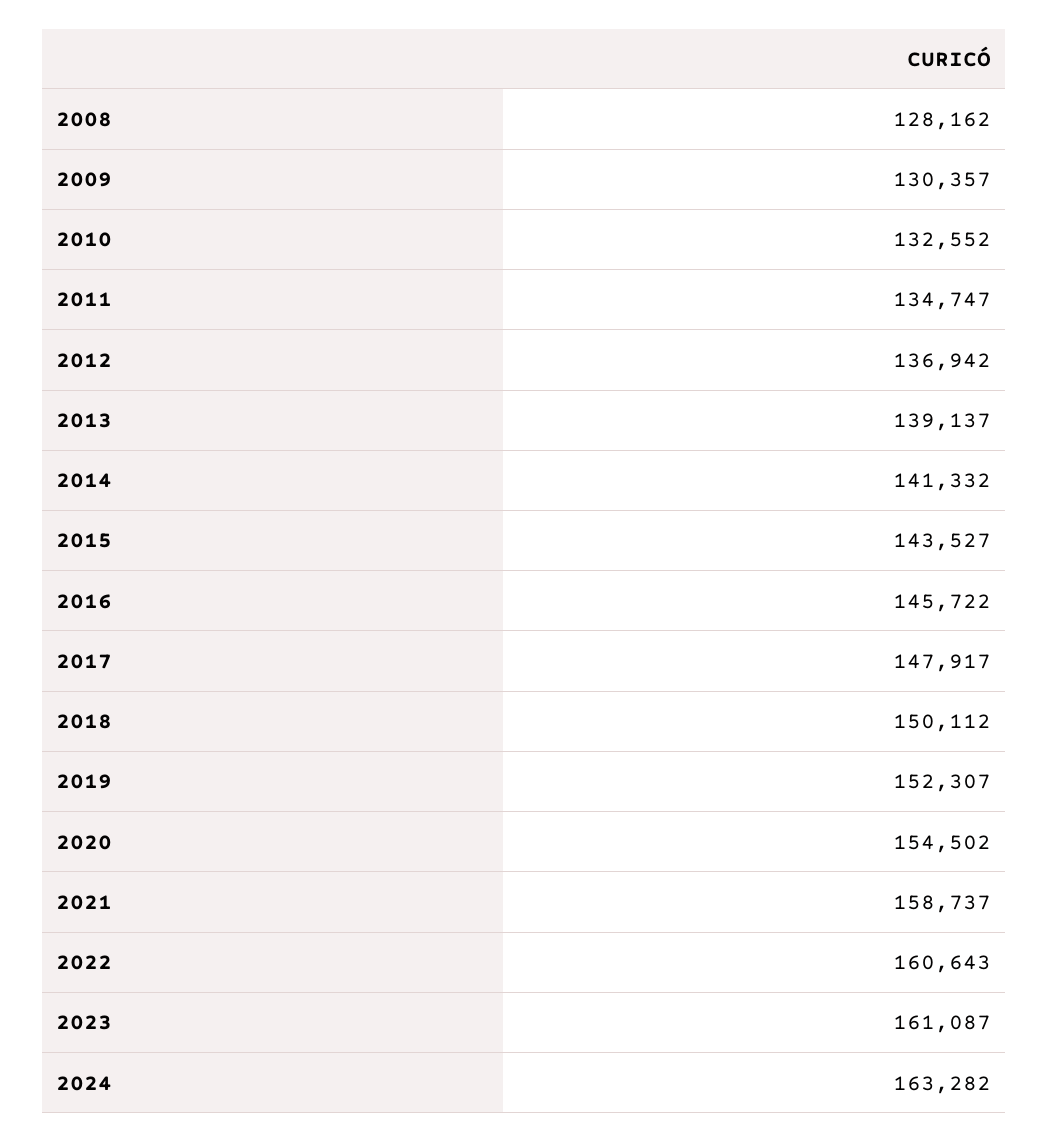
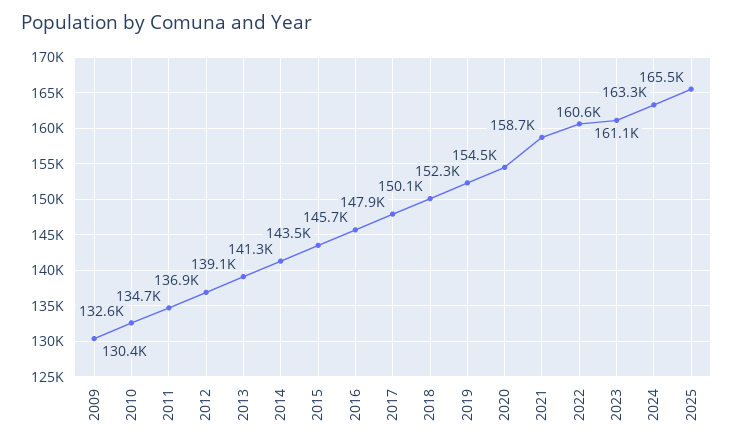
2008: 128162 -> none
2025: none -> 165500

